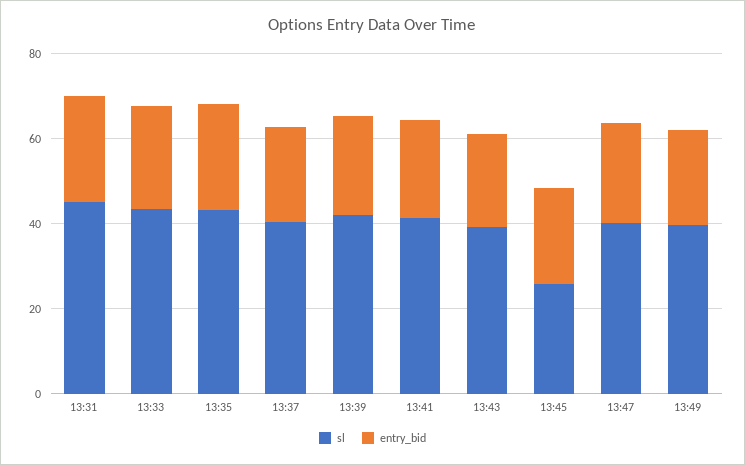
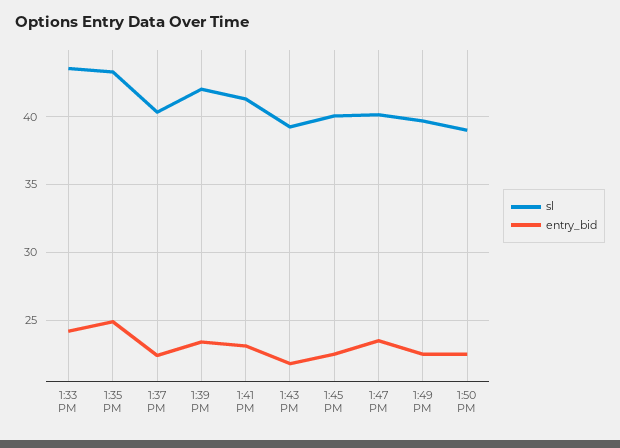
sl, 13:31: 45 -> none
entry_bid, 13:31: 25 -> none
sl, 13:45: 25 -> 40
sl, 1:50 PM: none -> 39
entry_bid, 1:50 PM: none -> 22.5

